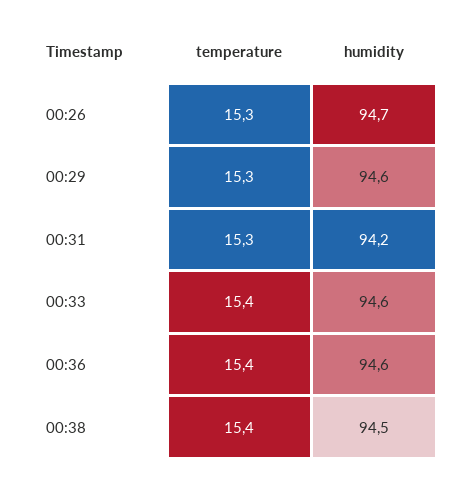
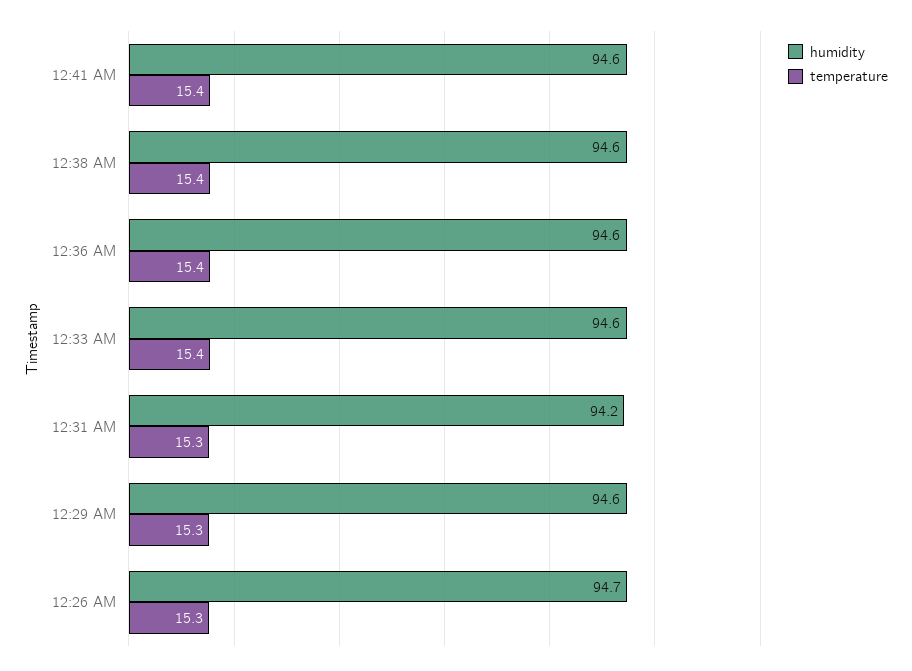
humidity, 00:38: 94.5 -> 94.6
humidity, 12:41 AM: none -> 94.6
temperature, 12:41 AM: none -> 15.4

